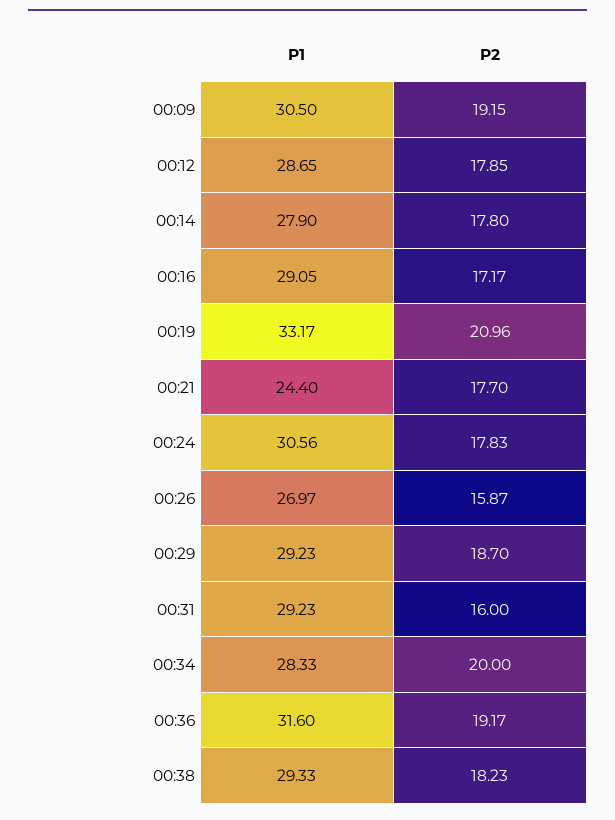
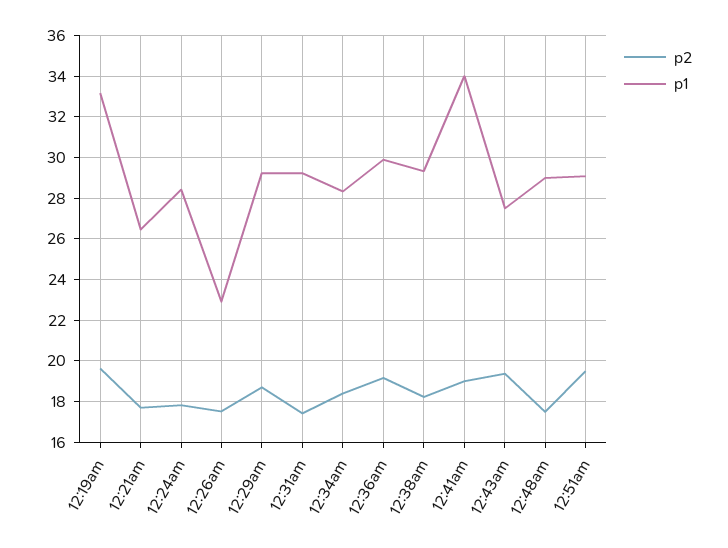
P1, 00:09: 30.5 -> none
P2, 00:09: 19.15 -> none
P1, 00:12: 28.65 -> none
P2, 00:12: 17.85 -> none
P1, 00:14: 27.9 -> none
P2, 00:14: 17.8 -> none
P1, 00:16: 29.05 -> none
P2, 00:16: 17.17 -> none
P2, 00:19: 20.96 -> 19.5
P1, 00:21: 24.4 -> 26.5
P1, 00:24: 30.56 -> 28.5
P1, 00:26: 26.97 -> 23
P2, 00:26: 15.87 -> 17.5
P2, 00:31: 16 -> 17.5
P2, 00:34: 20 -> 18.5
P1, 00:36: 31.6 -> 30
P2, 12:41am: none -> 19
P1, 12:41am: none -> 34
P2, 12:43am: none -> 19.5
P1, 12:43am: none -> 27.5
P2, 12:48am: none -> 17.5
P1, 12:48am: none -> 29
P2, 12:51am: none -> 19.5
P1, 12:51am: none -> 29

